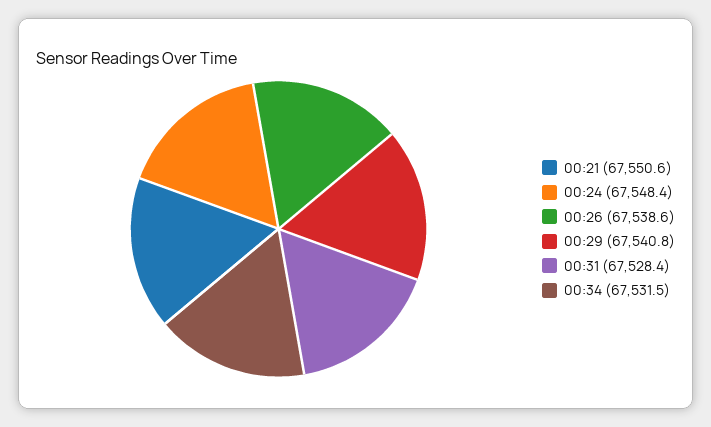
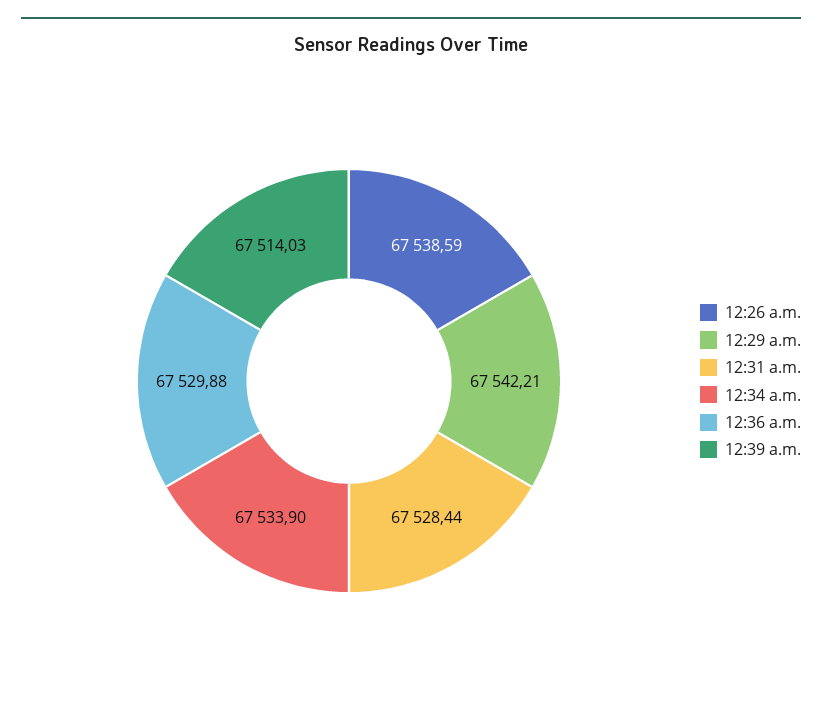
00:21: 67550.6 -> none
00:24: 67548.4 -> none
00:29: 67540.8 -> 67542.21
00:34: 67531.5 -> 67533.9
12:36 a.m.: none -> 67529.88
12:39 a.m.: none -> 67514.03

